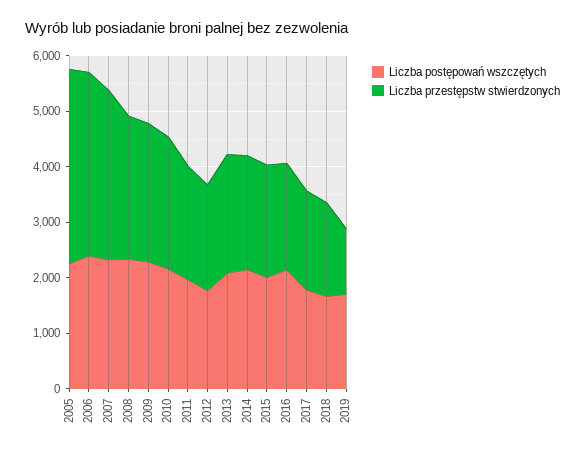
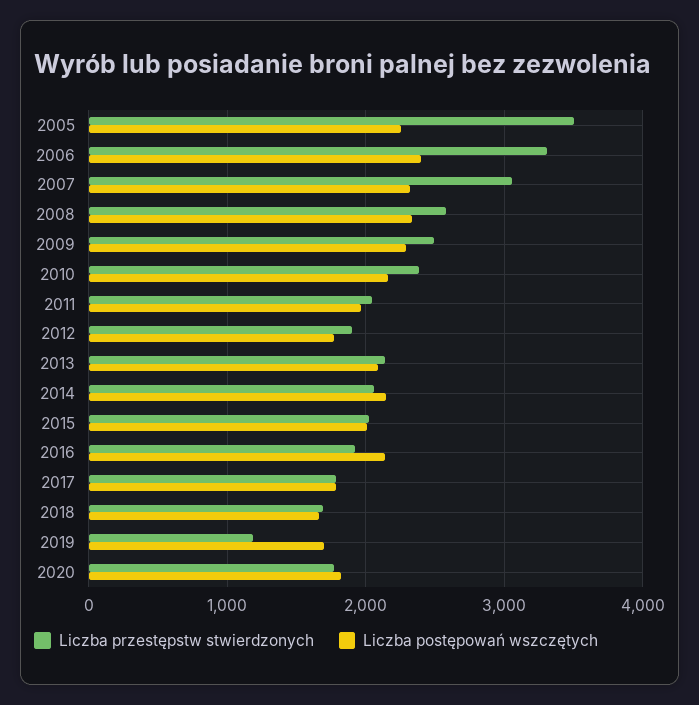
Liczba przestępstw stwierdzonych, 2020: none -> 1800
Liczba postępowań wszczętych, 2020: none -> 1800

